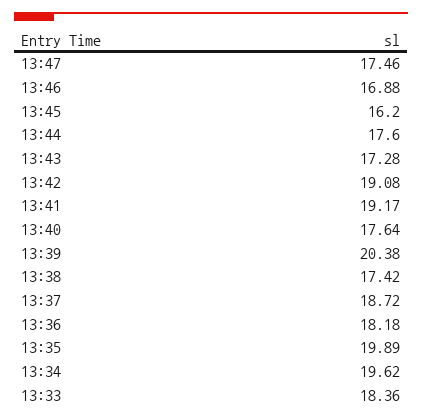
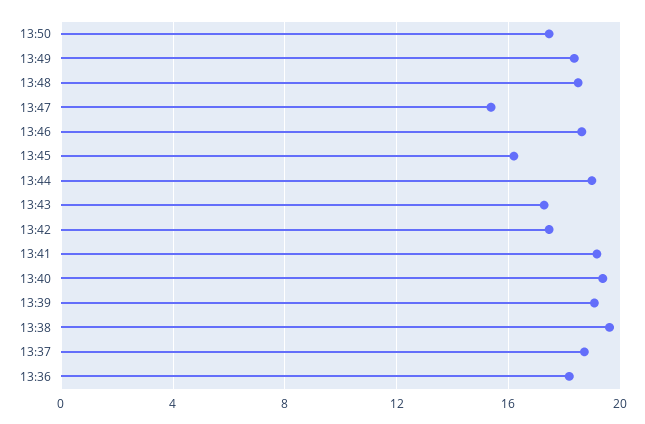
13:47: 17.46 -> 15.5
13:46: 16.88 -> 18.5
13:44: 17.6 -> 19
13:42: 19.08 -> 17.5
13:40: 17.64 -> 19.5
13:39: 20.38 -> 19
13:38: 17.42 -> 19.5
13:35: 19.89 -> none
13:34: 19.62 -> none
13:33: 18.36 -> none
13:50: none -> 17.5
13:49: none -> 18.5
13:48: none -> 18.5

